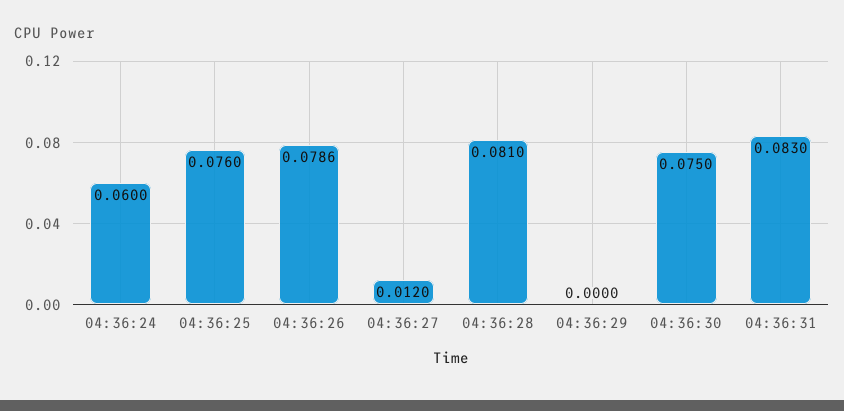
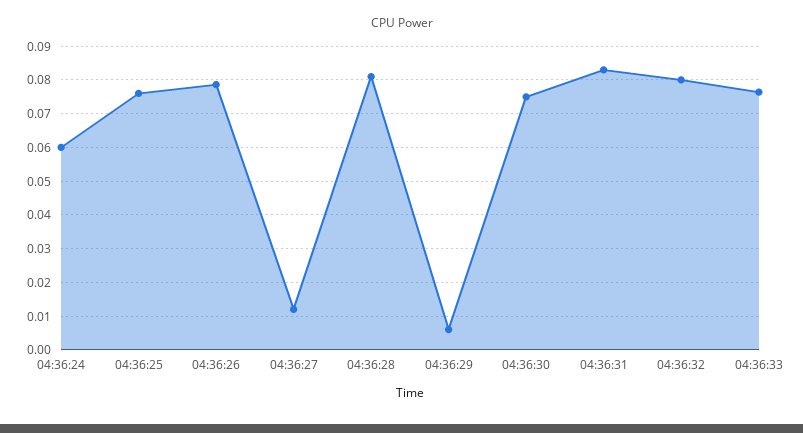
04:36:29: 0 -> 0.006
04:36:32: none -> 0.08
04:36:33: none -> 0.076

